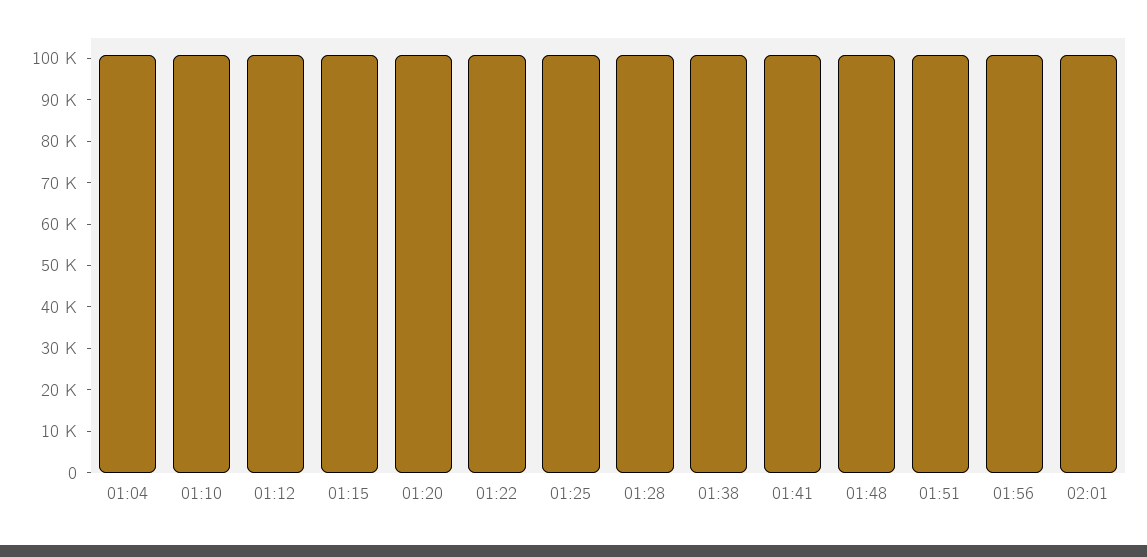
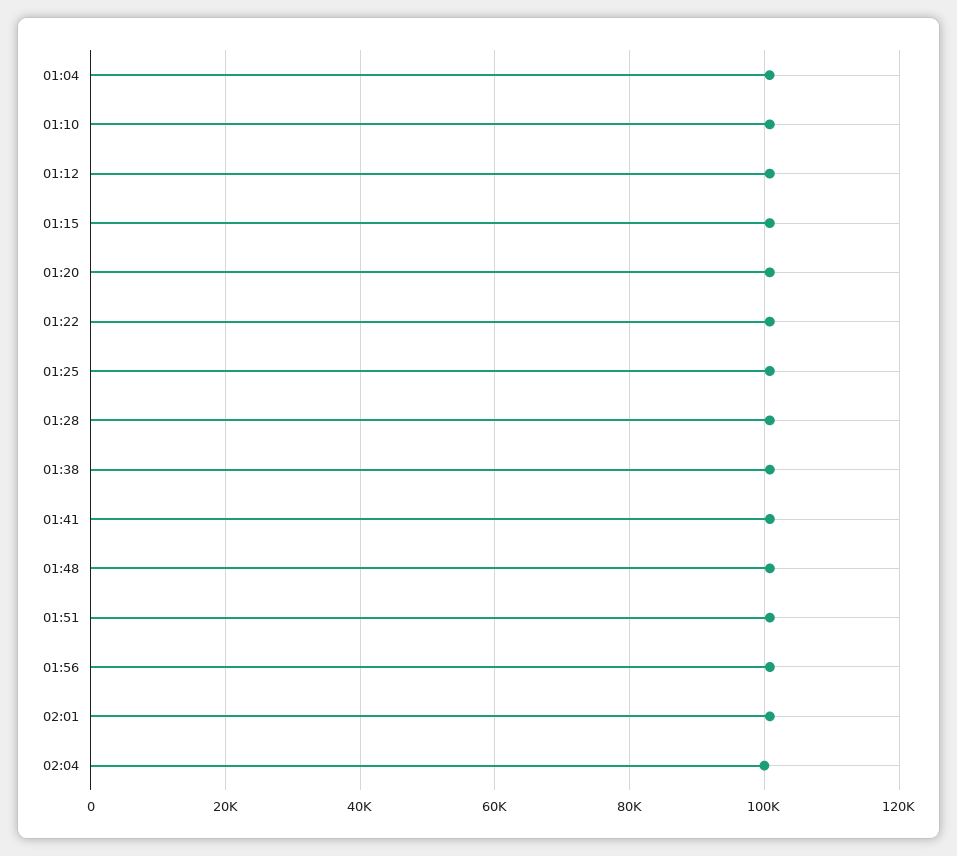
02:04: none -> 100000

